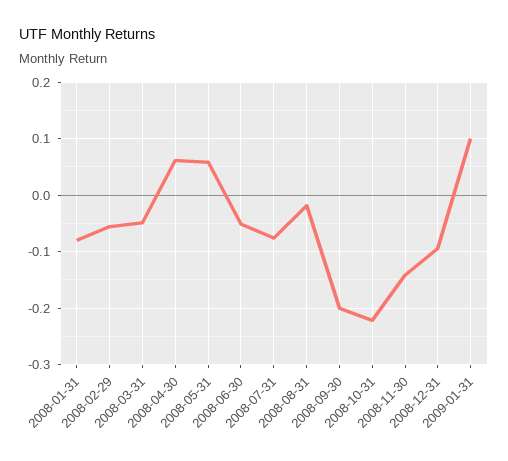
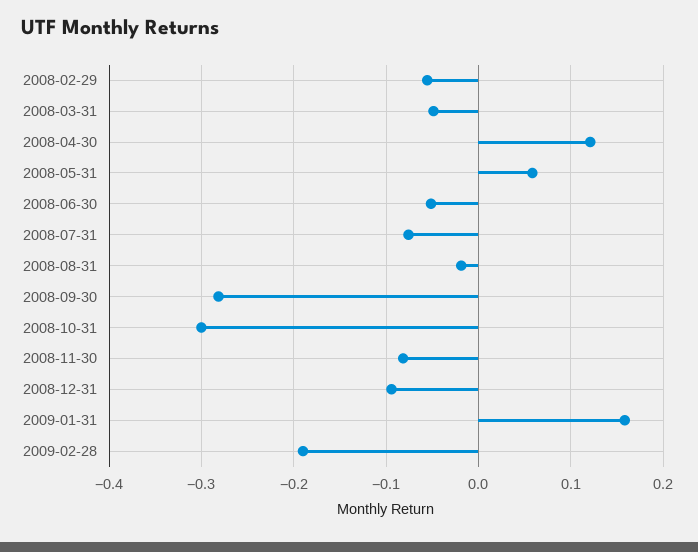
2008-01-31: -0.08 -> none
2008-04-30: 0.06 -> 0.12
2008-09-30: -0.2 -> -0.28
2008-10-31: -0.22 -> -0.3
2008-11-30: -0.14 -> -0.08
2009-01-31: 0.1 -> 0.16
2009-02-28: none -> -0.19

